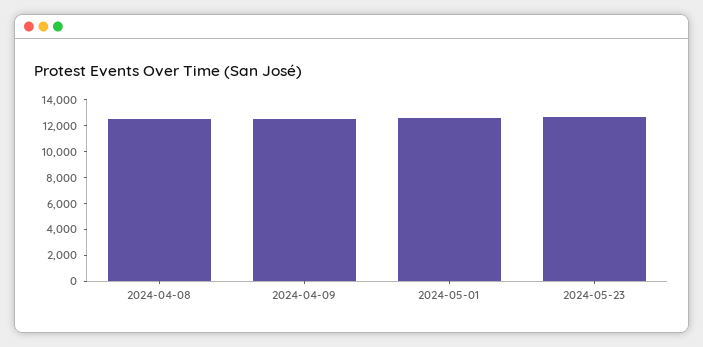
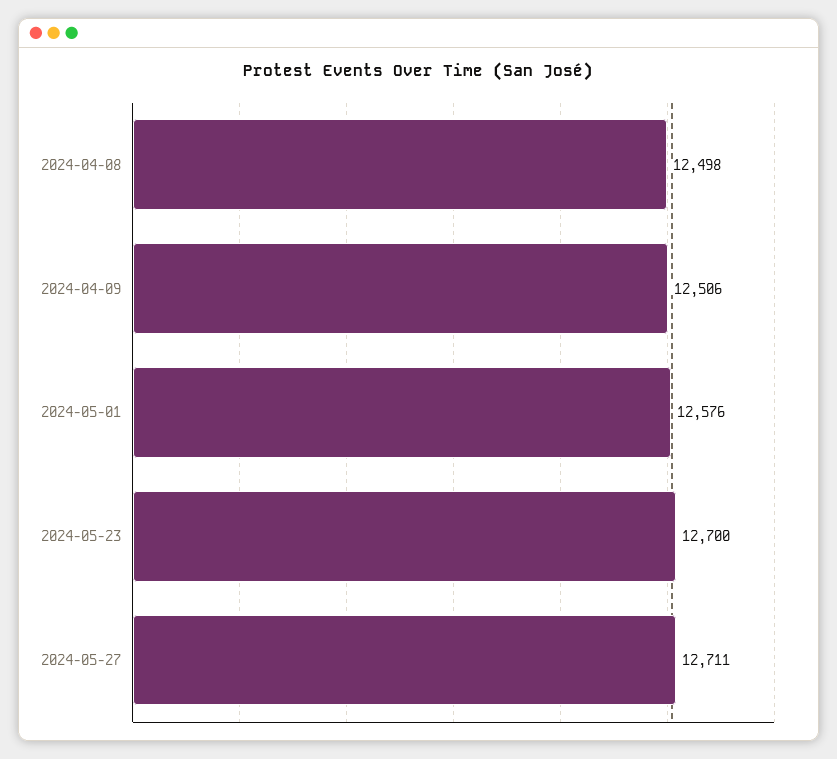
2024-05-27: none -> 12711

